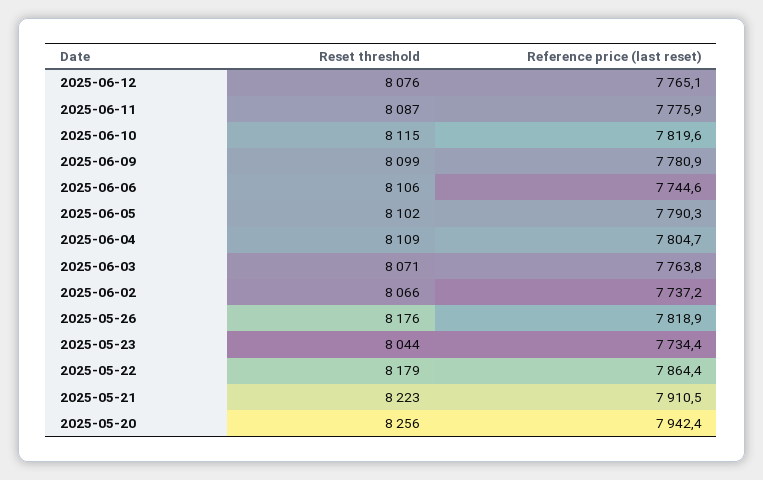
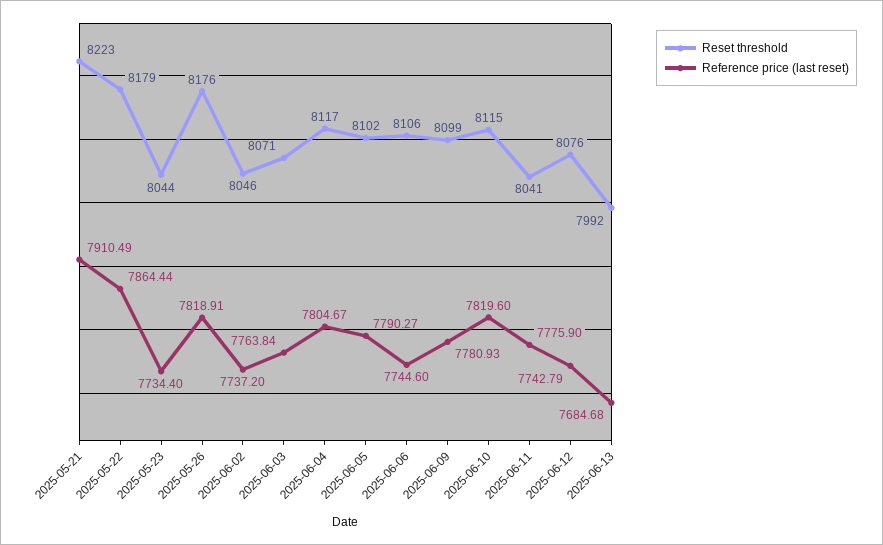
Reference price (last reset), 2025-06-12: 7765.1 -> 7742.79
Reset threshold, 2025-06-11: 8087 -> 8041
Reset threshold, 2025-06-04: 8109 -> 8117
Reset threshold, 2025-06-02: 8066 -> 8046
Reset threshold, 2025-05-20: 8256 -> none
Reference price (last reset), 2025-05-20: 7942.4 -> none
Reset threshold, 2025-06-13: none -> 7992
Reference price (last reset), 2025-06-13: none -> 7684.68

